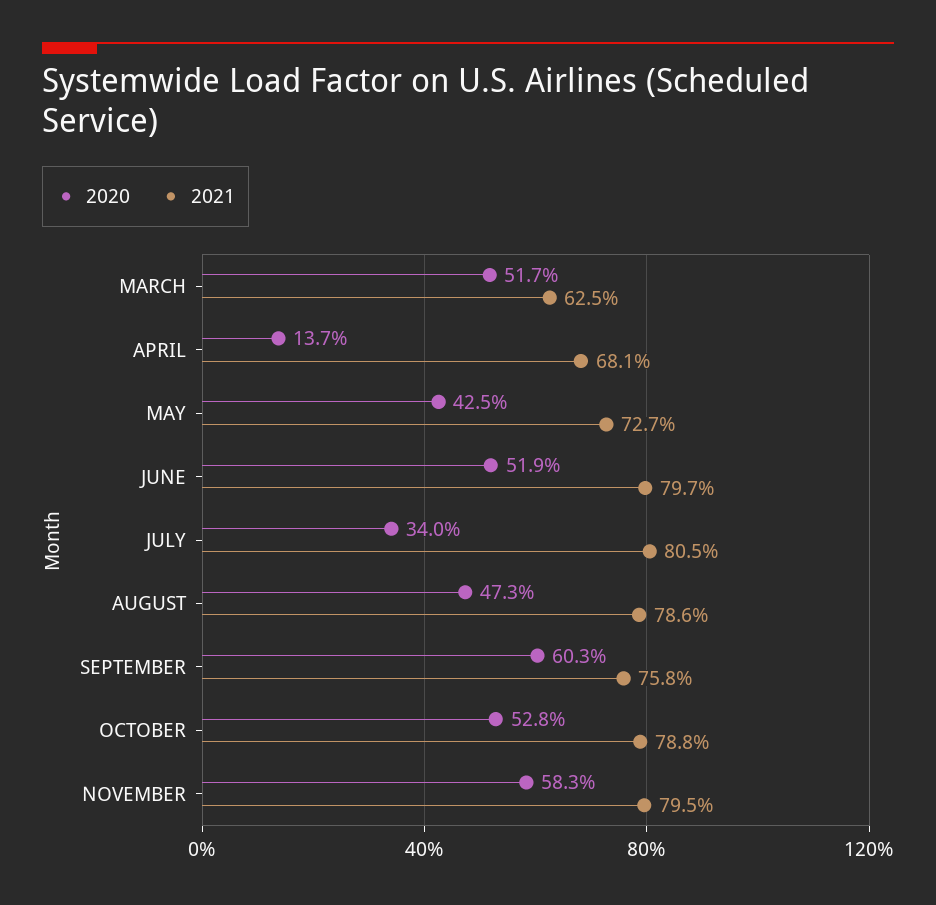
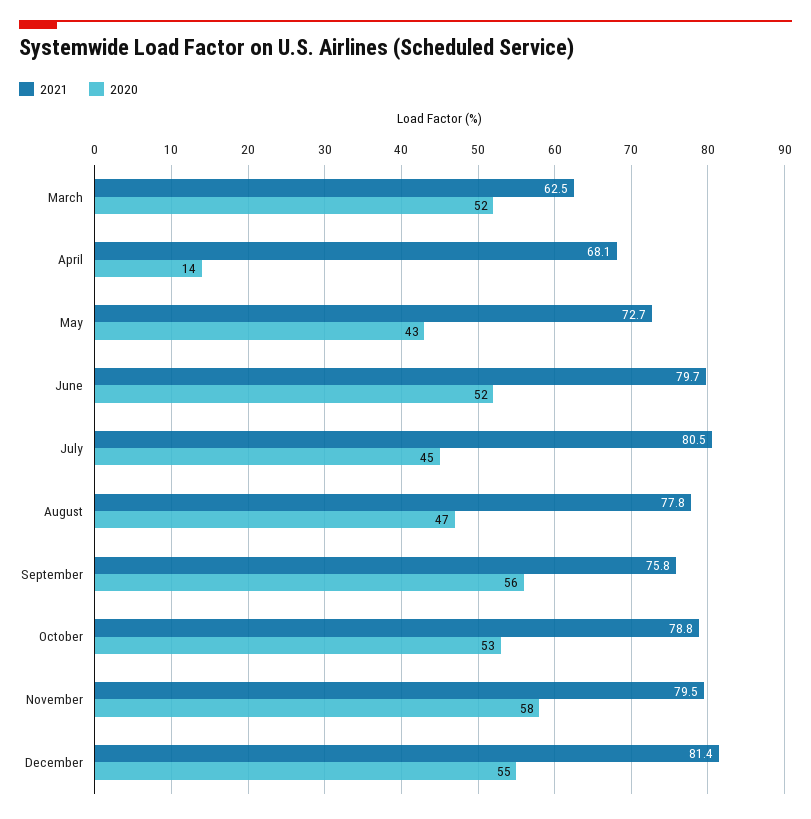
2020, JULY: 34 -> 45
2021, AUGUST: 78.6 -> 77.8
2020, SEPTEMBER: 60.3 -> 56
2021, December: none -> 81.4
2020, December: none -> 55

